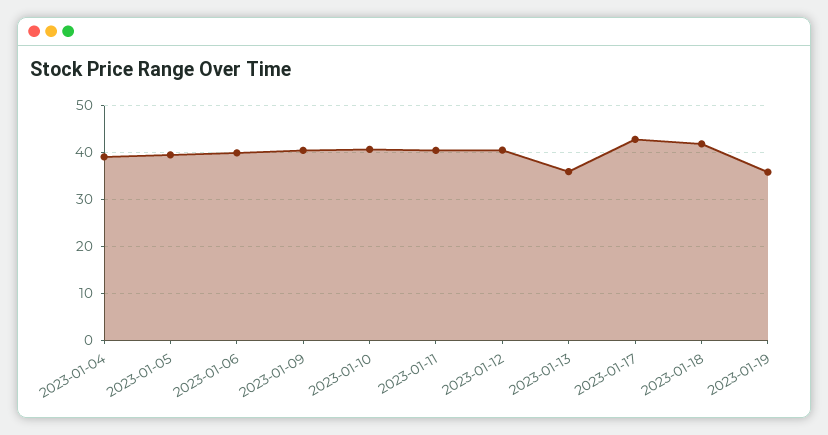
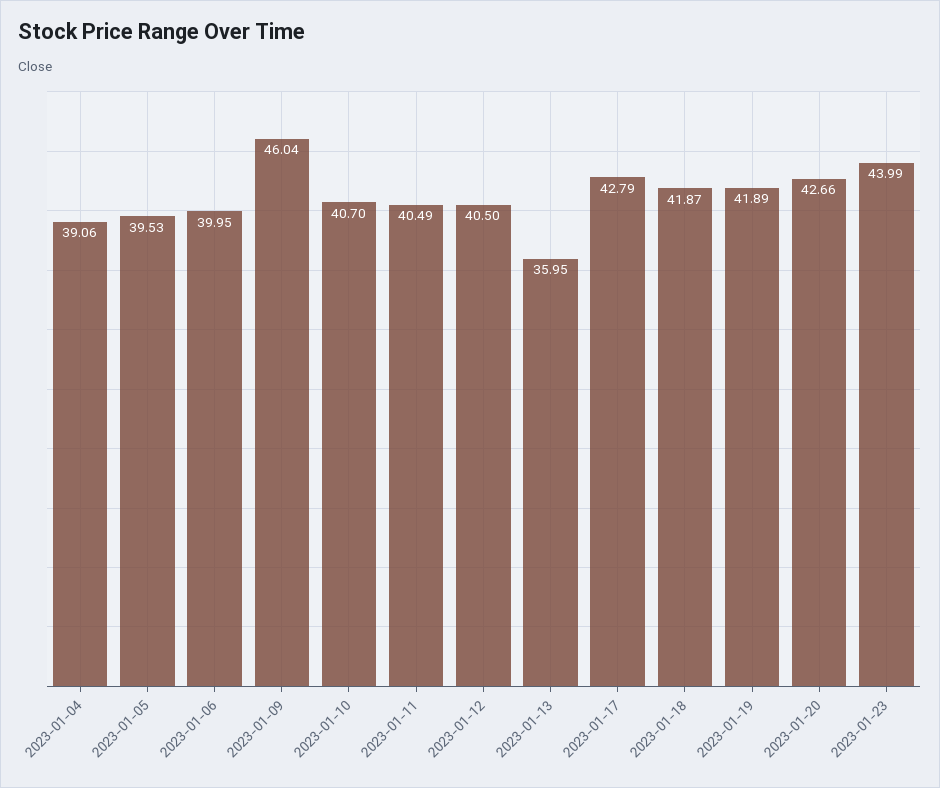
2023-01-09: 40 -> 46.04
2023-01-19: 36 -> 41.89
2023-01-20: none -> 42.66
2023-01-23: none -> 43.99

